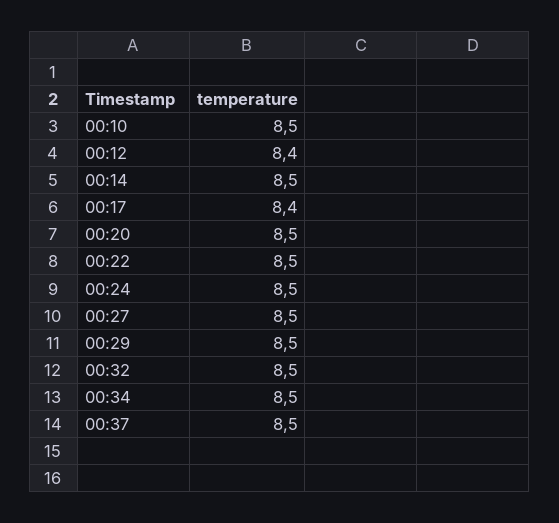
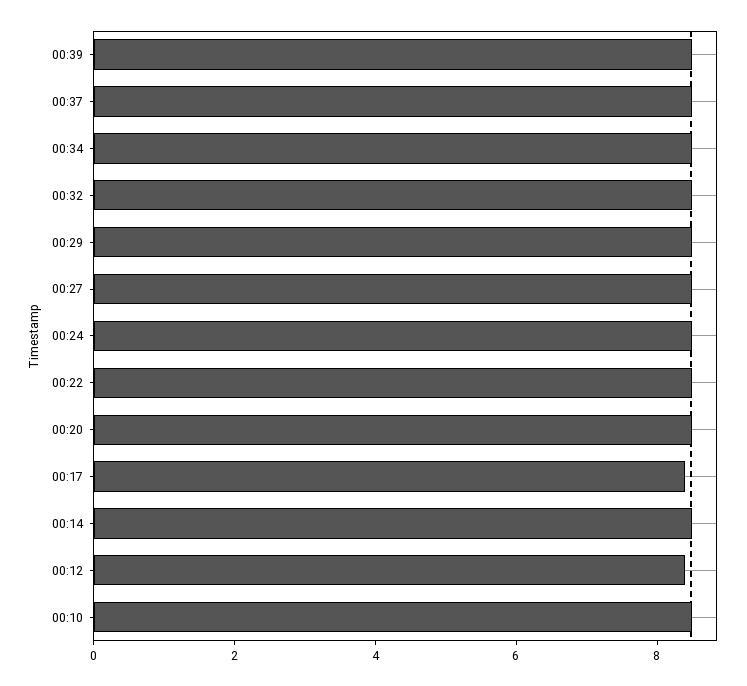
00:39: none -> 8.5

